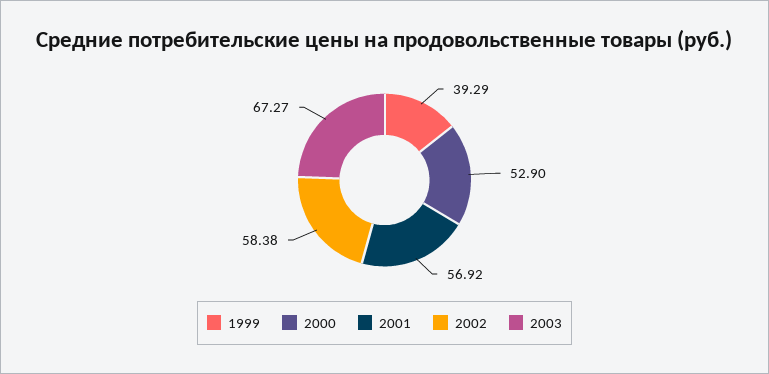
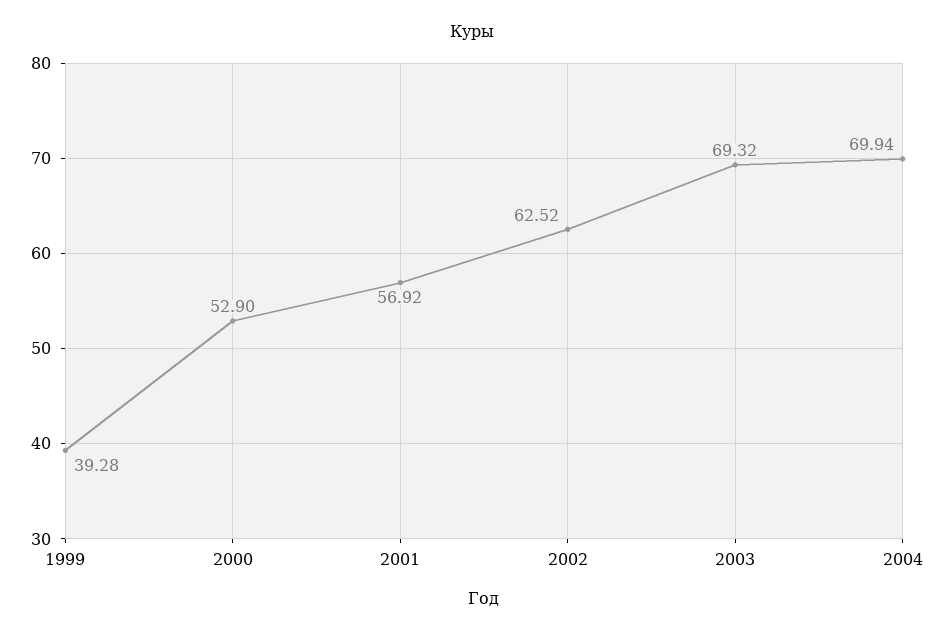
1999: 39.29 -> 39.28
2002: 58.38 -> 62.52
2003: 67.27 -> 69.32
2004: none -> 69.94

